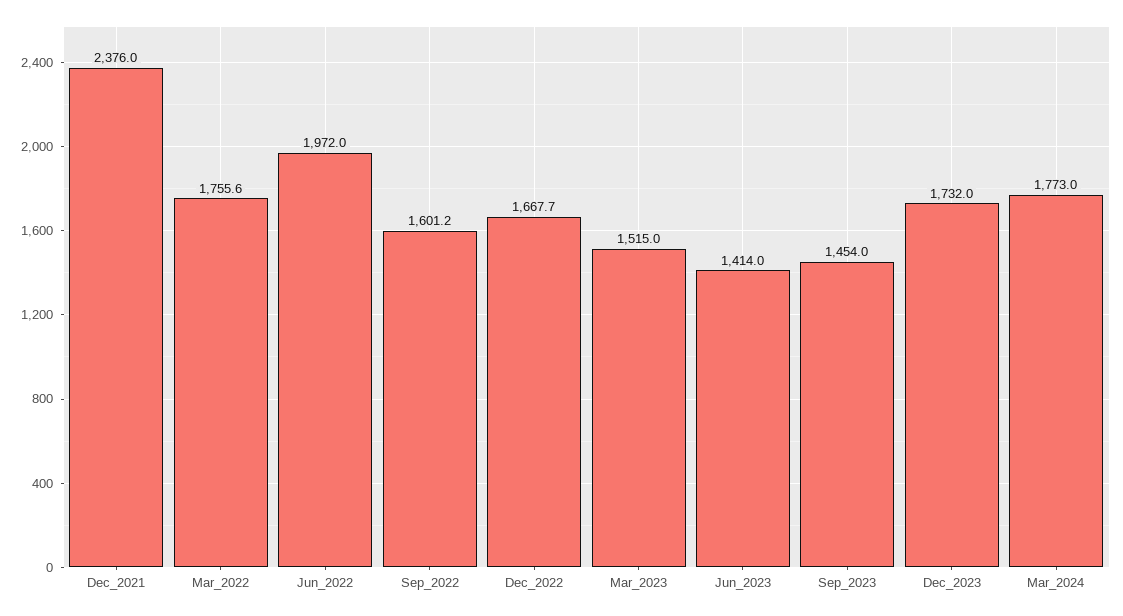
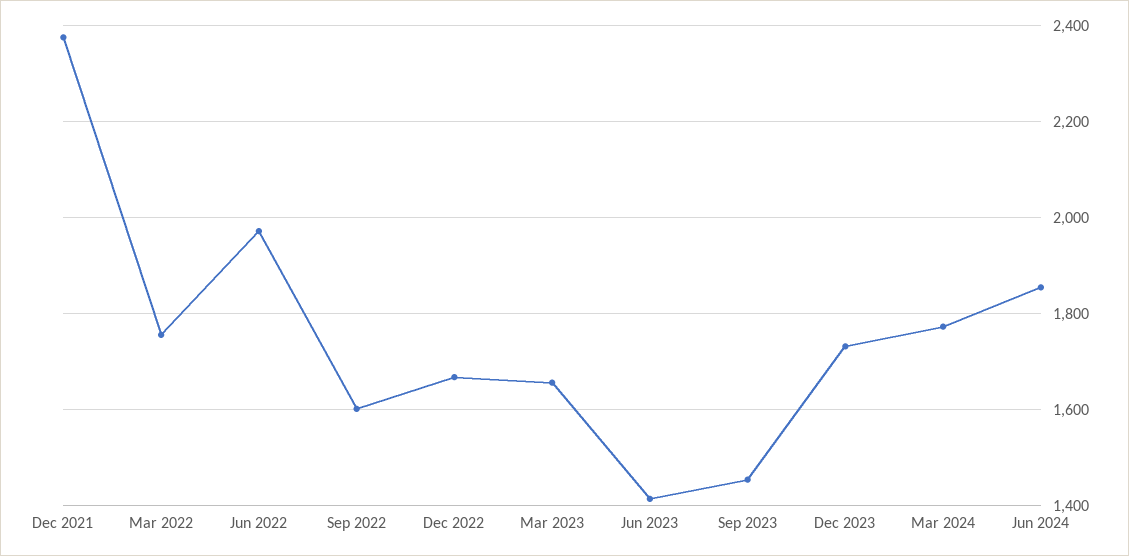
Mar_2023: 1515 -> 1660
Jun 2024: none -> 1860

